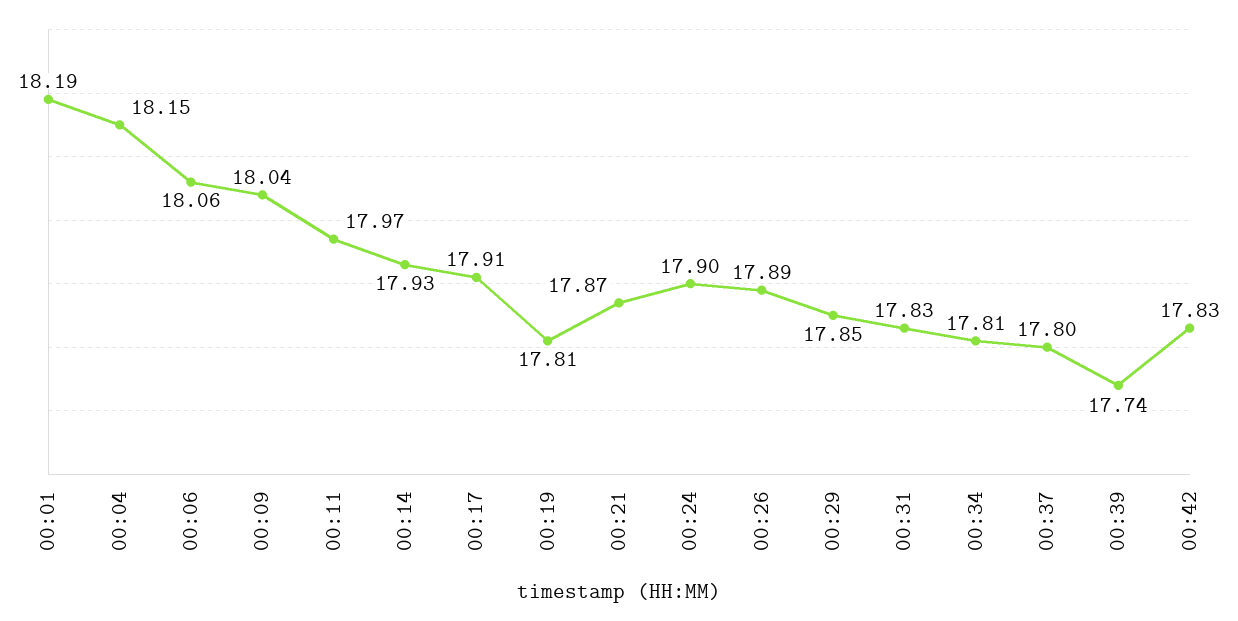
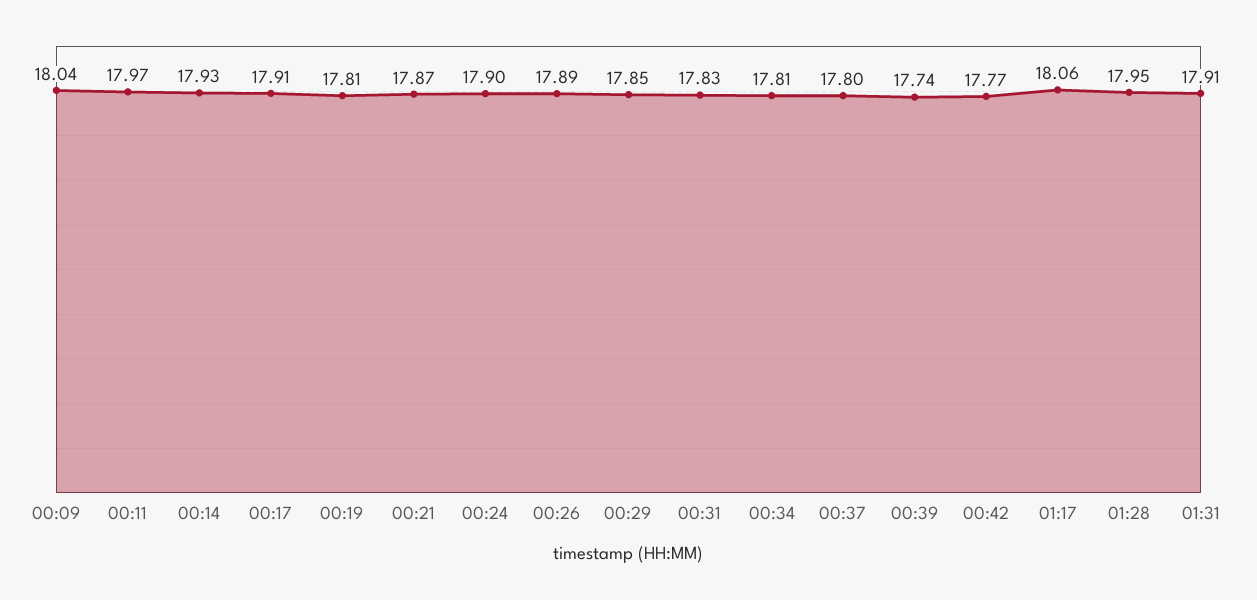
00:01: 18.19 -> none
00:04: 18.15 -> none
00:06: 18.06 -> none
00:42: 17.83 -> 17.77
01:17: none -> 18.06
01:28: none -> 17.95
01:31: none -> 17.91

